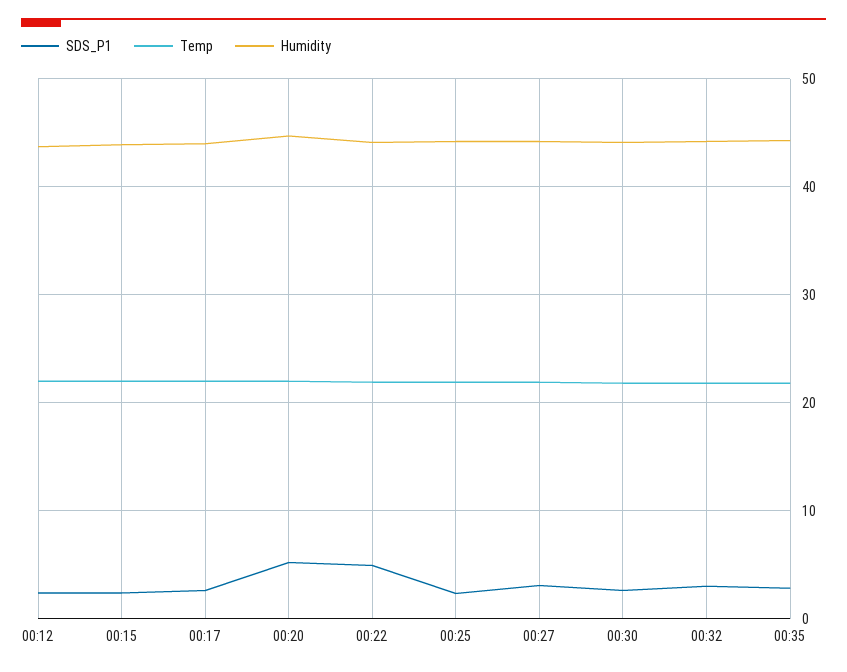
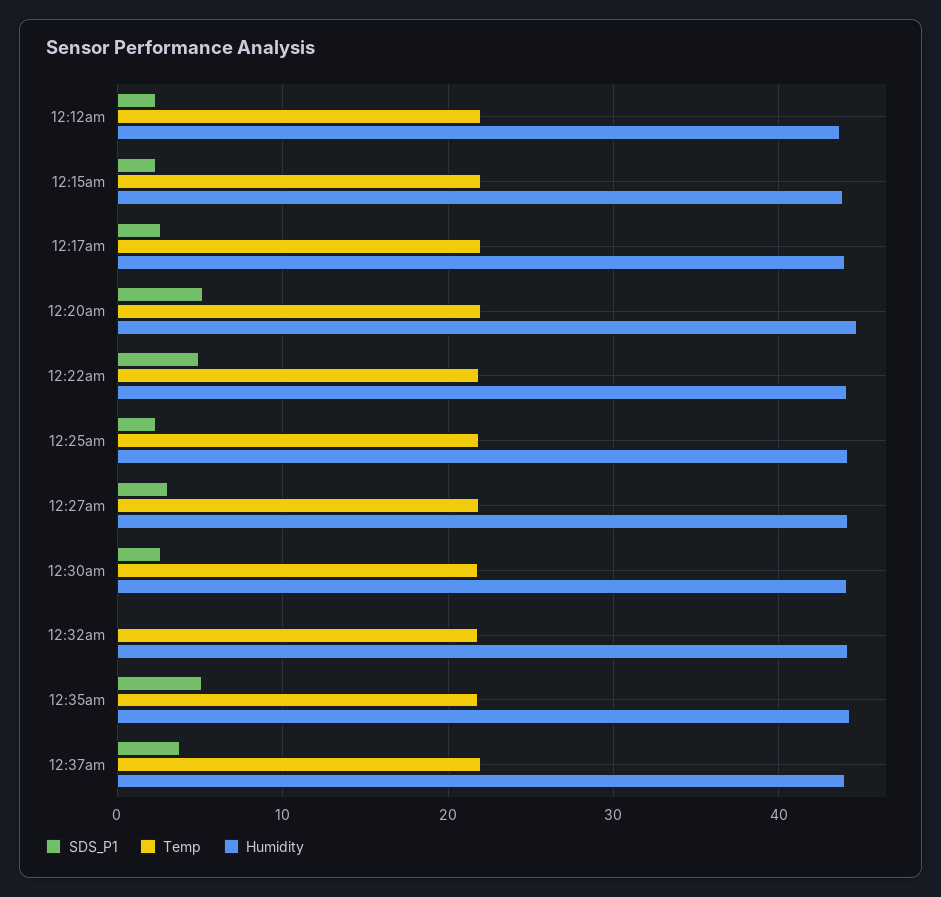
SDS_P1, 00:32: 3 -> 0
SDS_P1, 00:35: 3 -> 5
SDS_P1, 12:37am: none -> 4
Temp, 12:37am: none -> 22
Humidity, 12:37am: none -> 44

